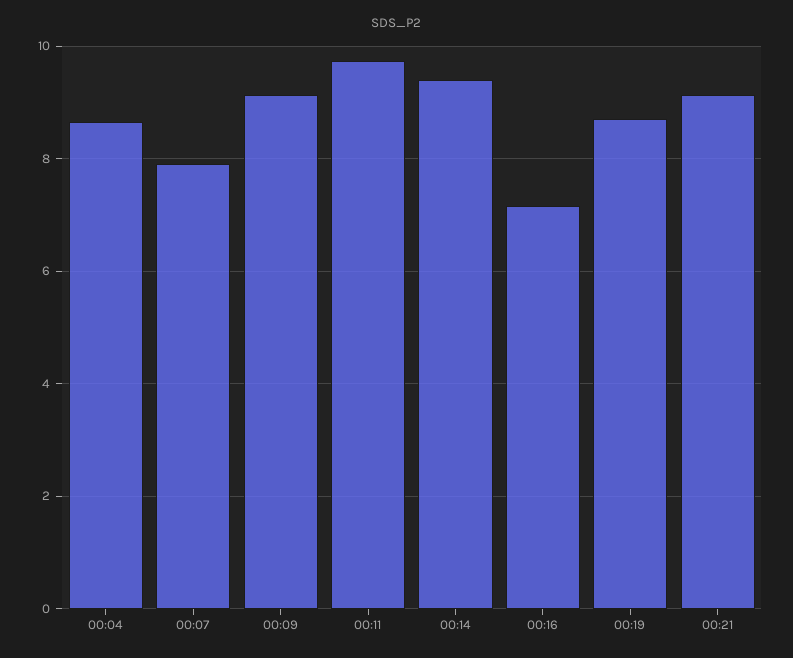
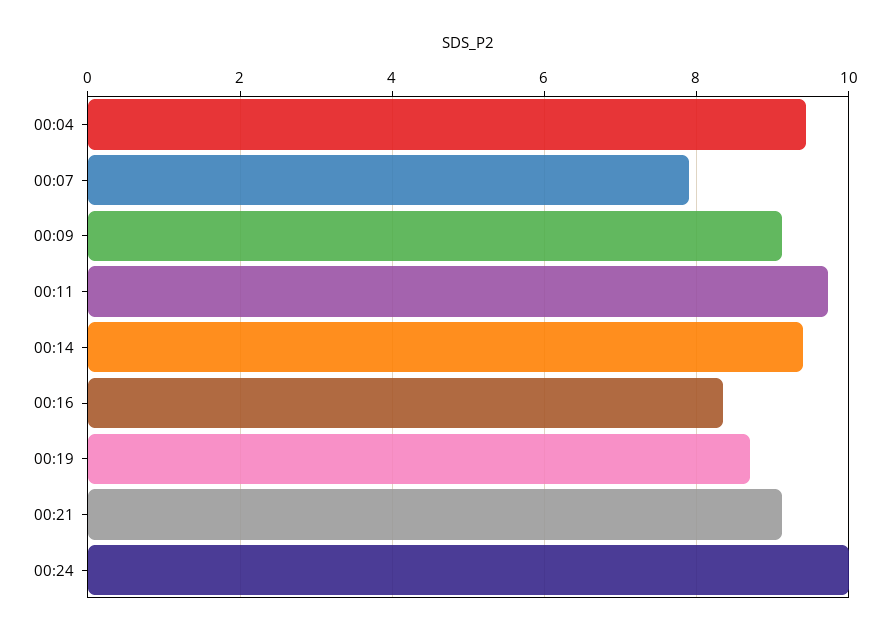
00:04: 8.6 -> 9.4
00:16: 7.2 -> 8.4
00:24: none -> 10

